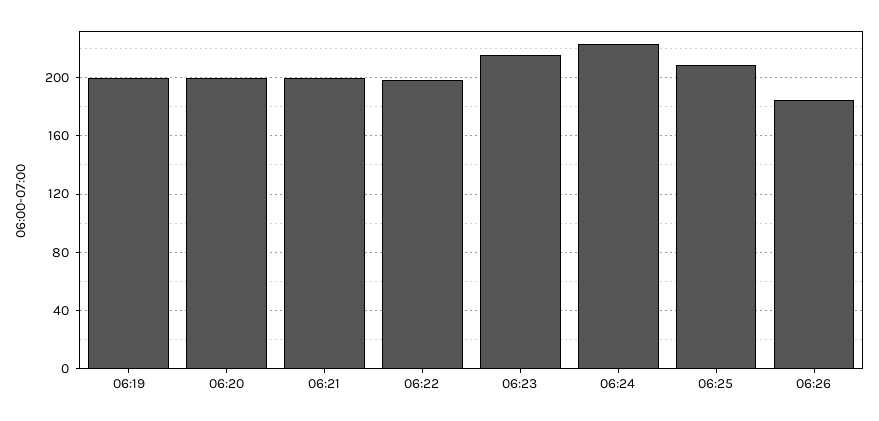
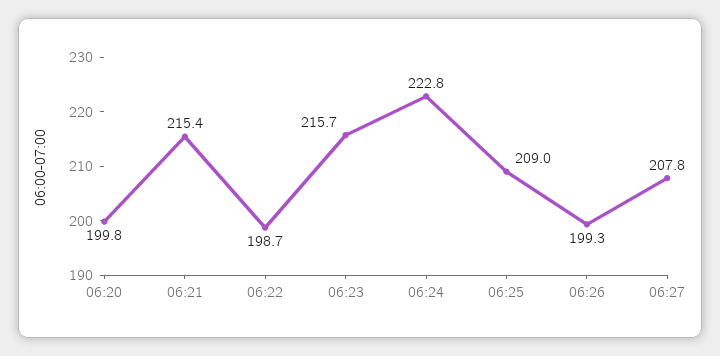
06:19: 200 -> none
06:21: 200 -> 215.4
06:26: 185 -> 199.3
06:27: none -> 207.8

